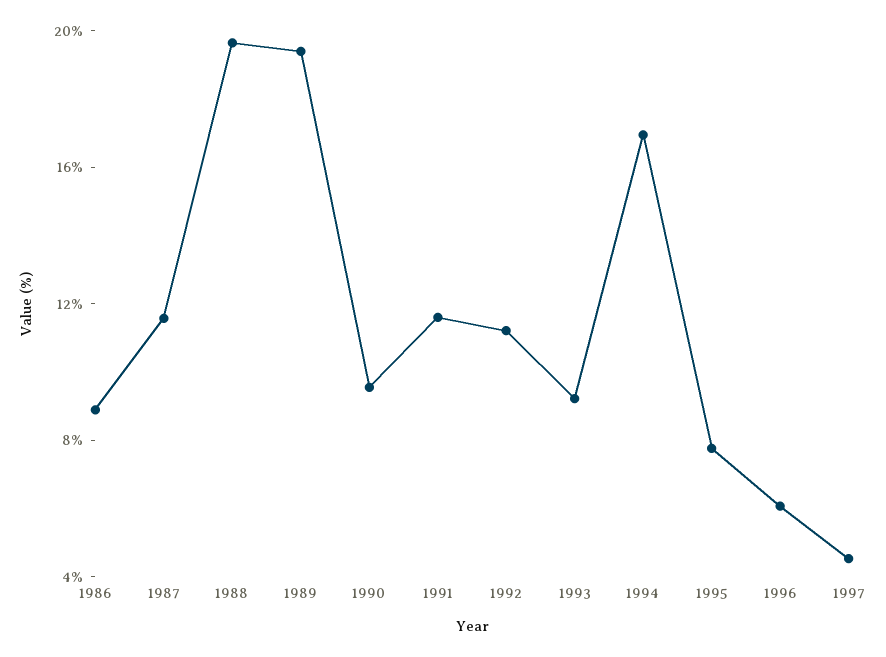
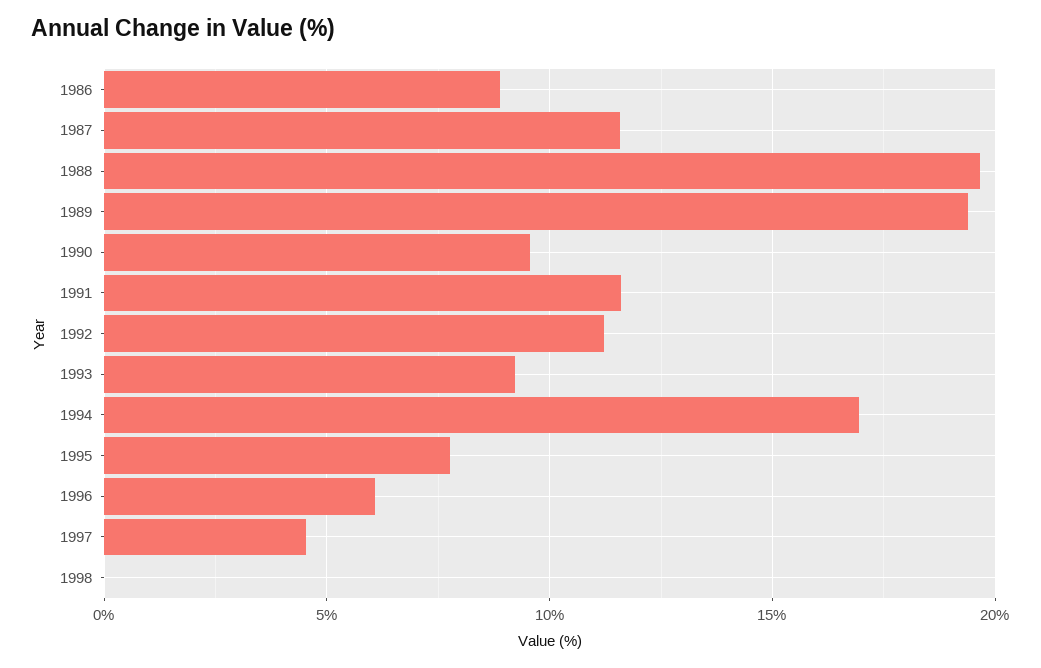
1998: none -> 0

